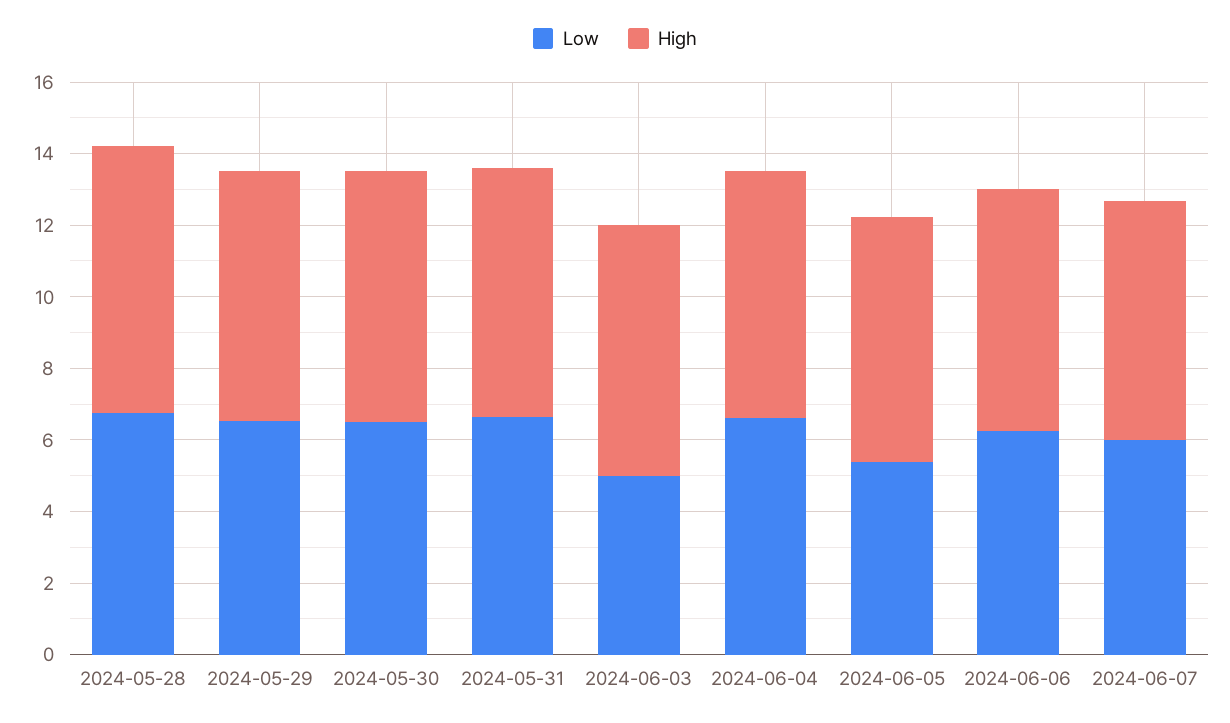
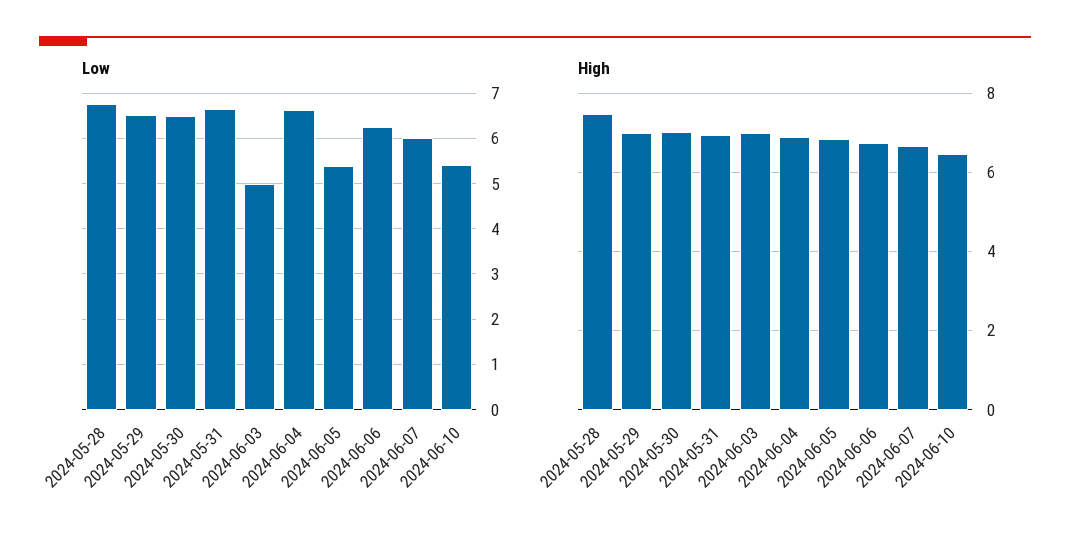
Low, 2024-06-10: none -> 5.4
High, 2024-06-10: none -> 6.4

